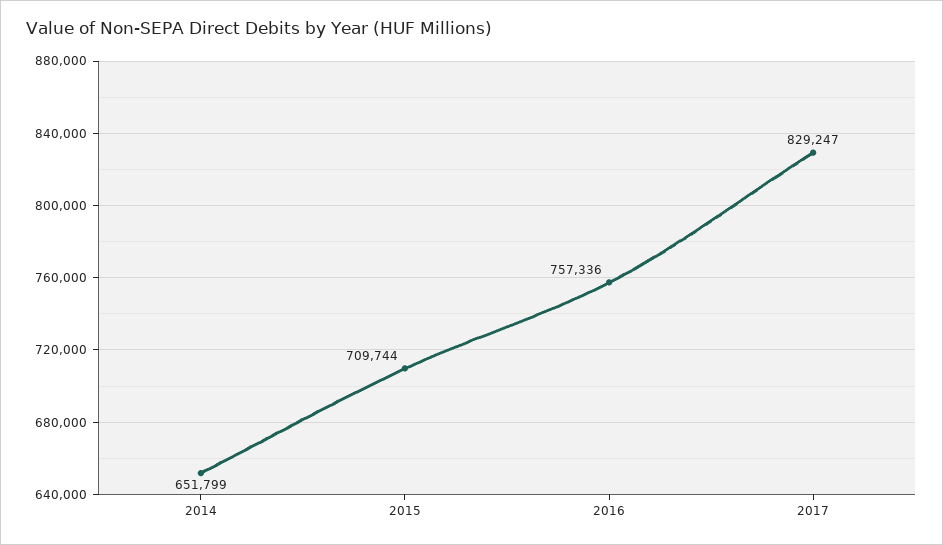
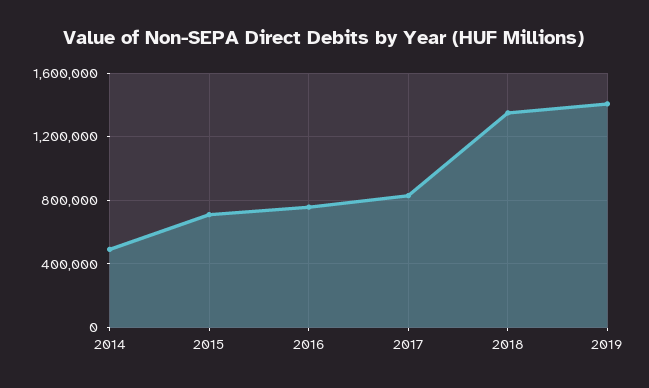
2014: 651799 -> 500000
2018: none -> 1350000
2019: none -> 1400000

